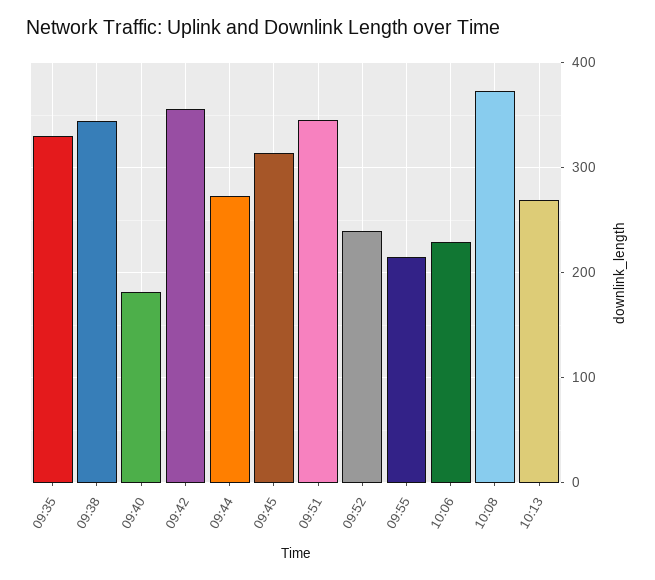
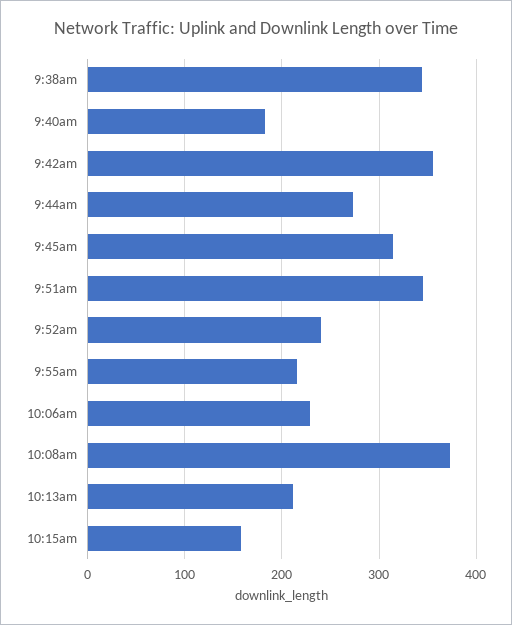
09:35: 330 -> none
10:13: 270 -> 210
10:15am: none -> 160

